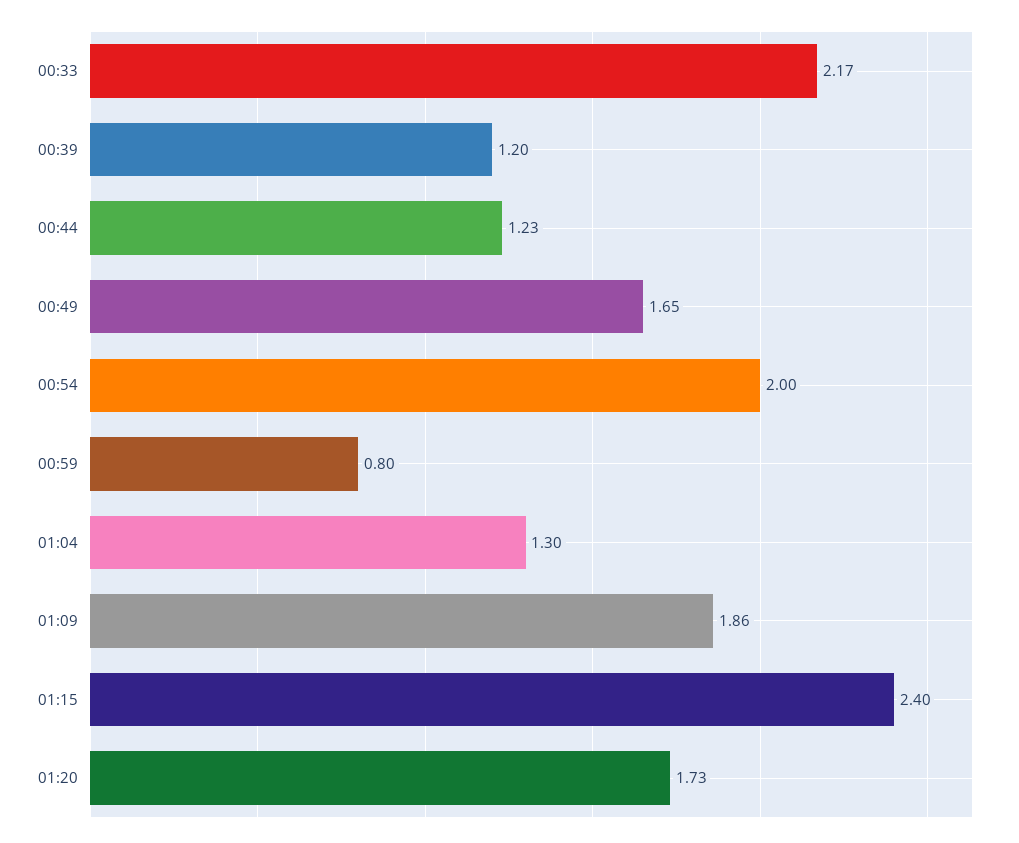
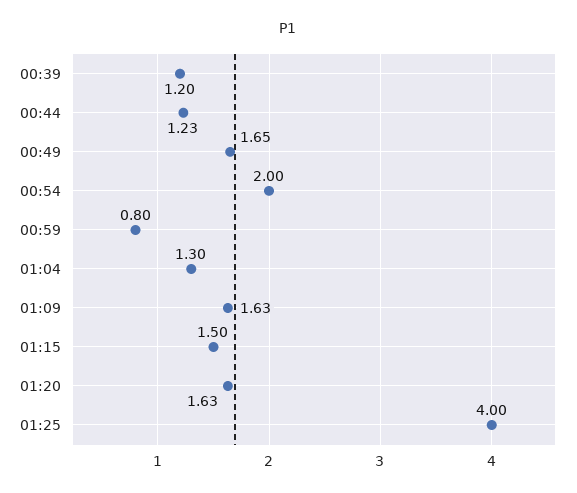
00:33: 2.17 -> none
01:09: 1.86 -> 1.63
01:15: 2.4 -> 1.5
01:20: 1.73 -> 1.63
01:25: none -> 4

